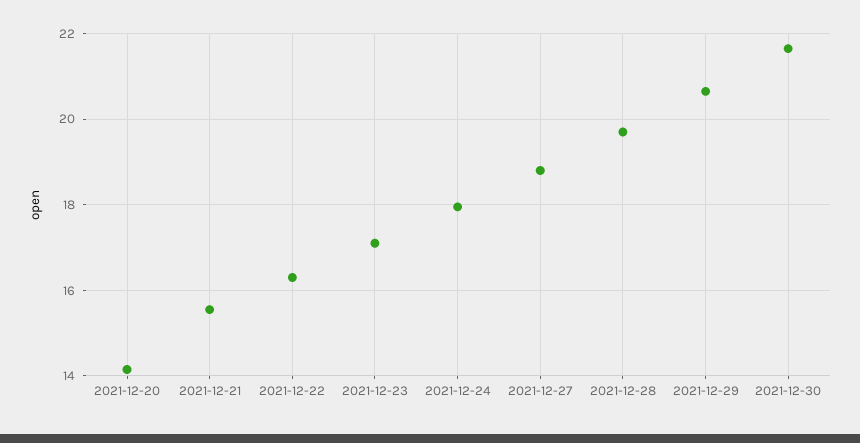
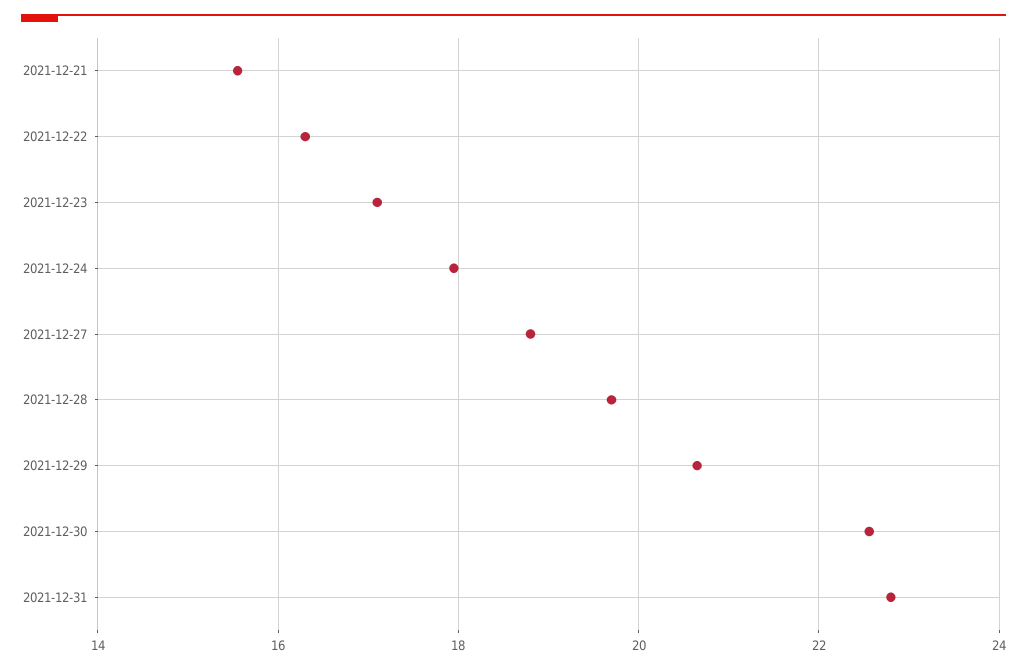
2021-12-20: 14.2 -> none
2021-12-30: 21.6 -> 22.6
2021-12-31: none -> 22.8

